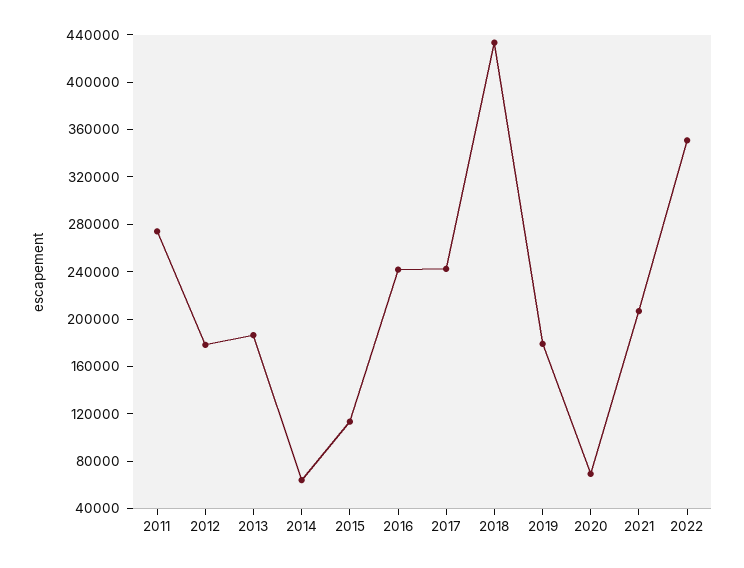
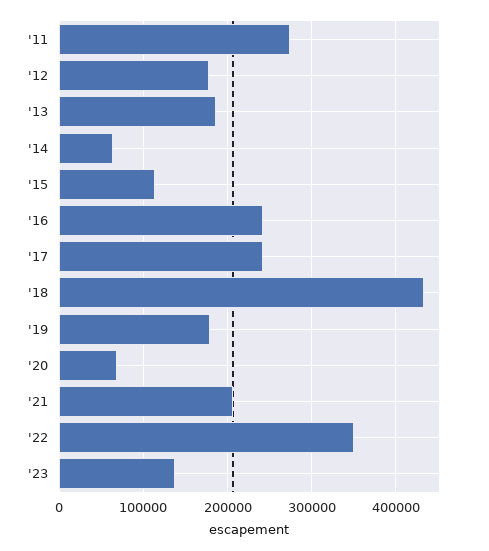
'23: none -> 140000

